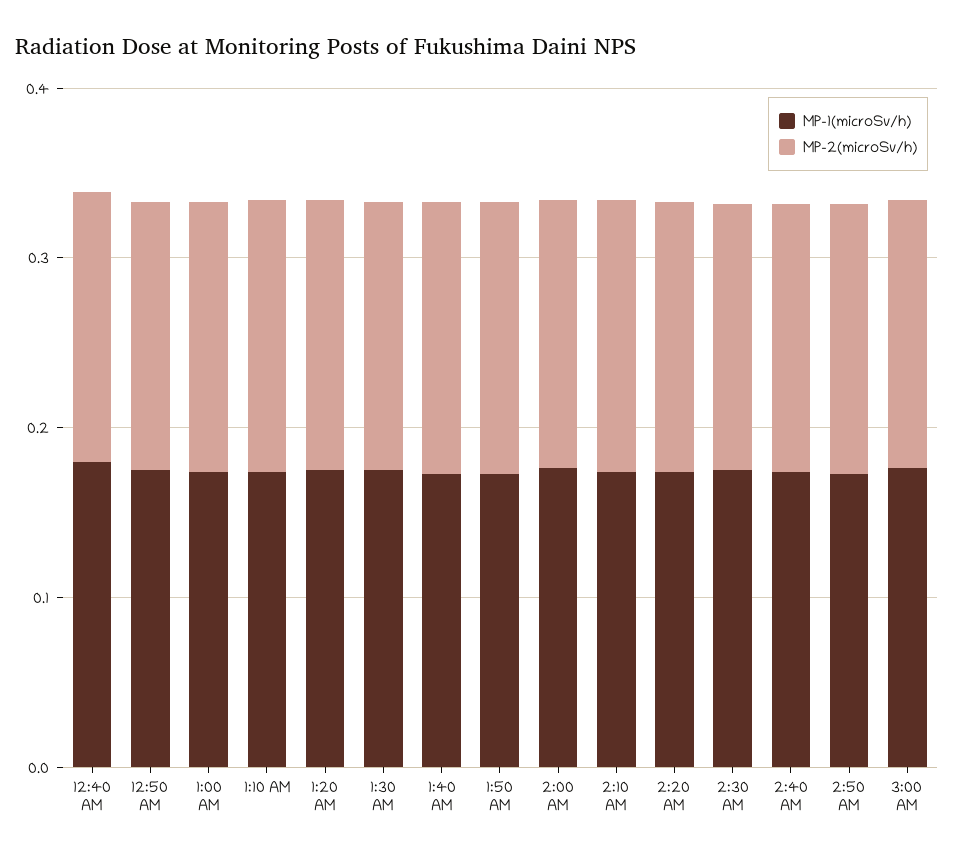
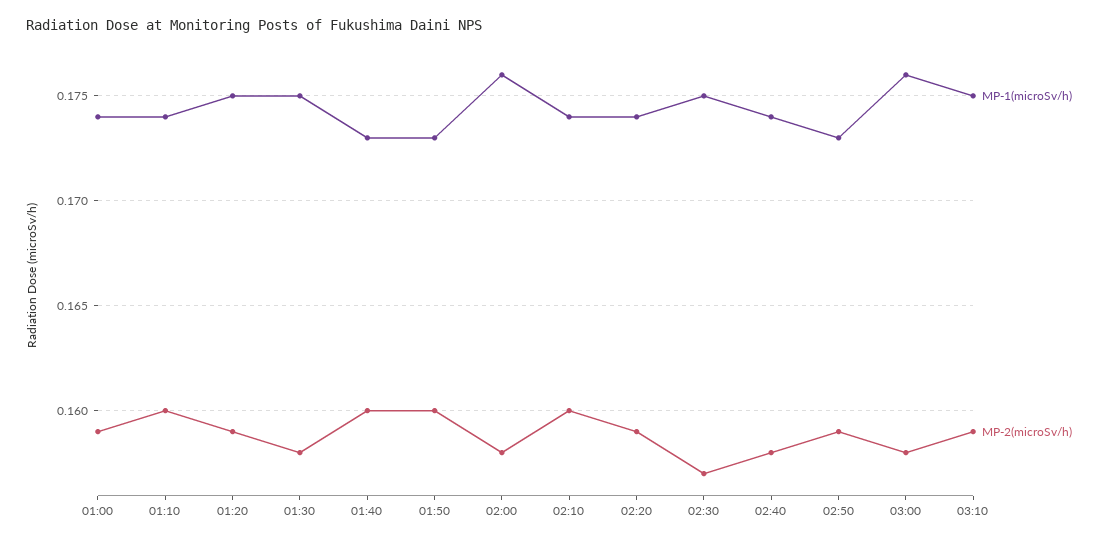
MP-1(microSv/h), 12:40 AM: 0.18 -> none
MP-2(microSv/h), 12:40 AM: 0.16 -> none
MP-1(microSv/h), 12:50 AM: 0.18 -> none
MP-2(microSv/h), 12:50 AM: 0.16 -> none
MP-1(microSv/h), 03:10: none -> 0.175
MP-2(microSv/h), 03:10: none -> 0.159

